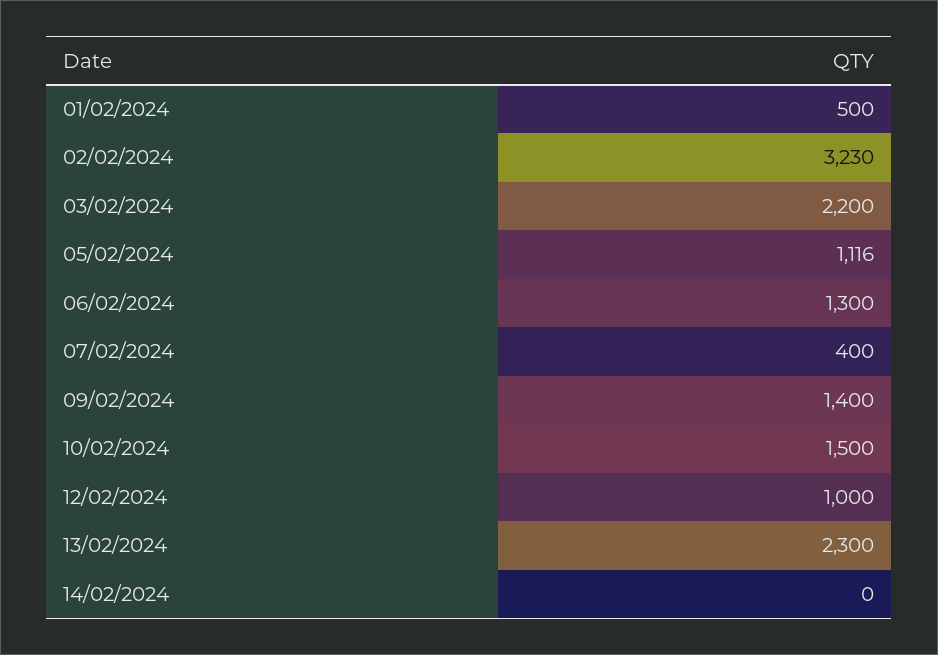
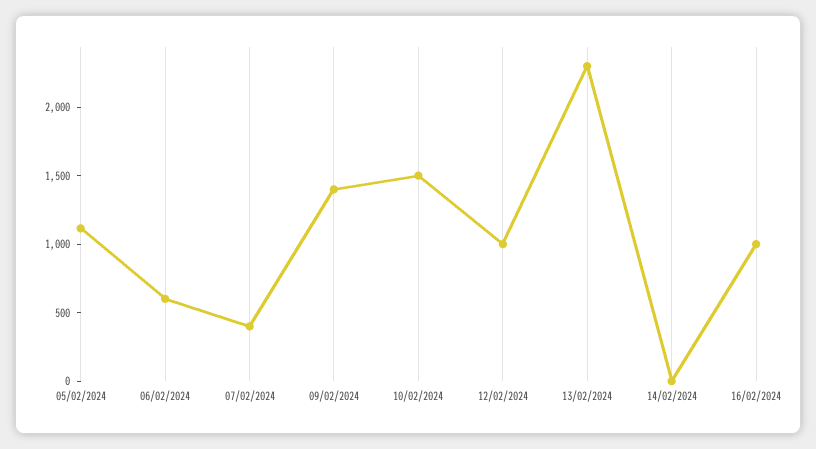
01/02/2024: 500 -> none
02/02/2024: 3230 -> none
03/02/2024: 2200 -> none
06/02/2024: 1300 -> 600
16/02/2024: none -> 1000

